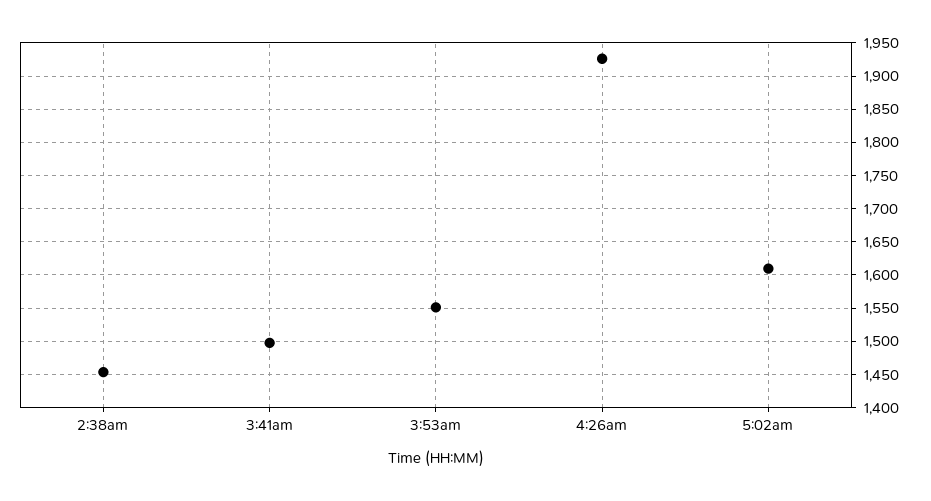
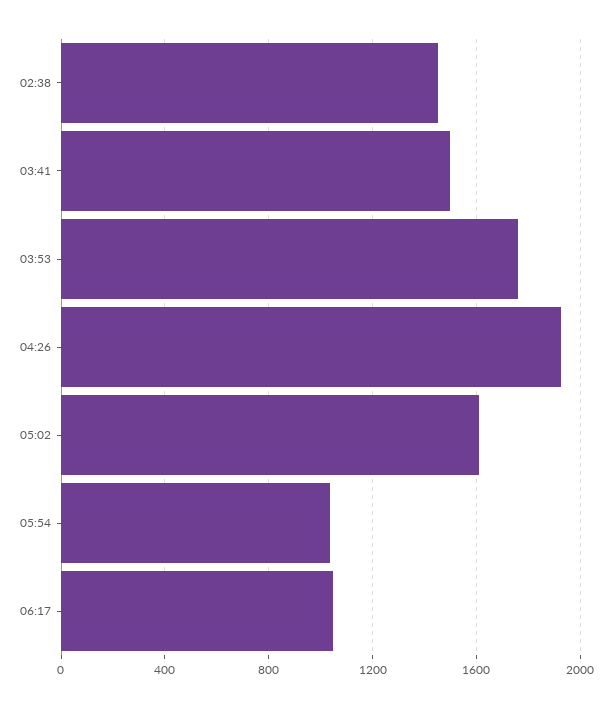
3:53am: 1550 -> 1750
05:54: none -> 1050
06:17: none -> 1050

